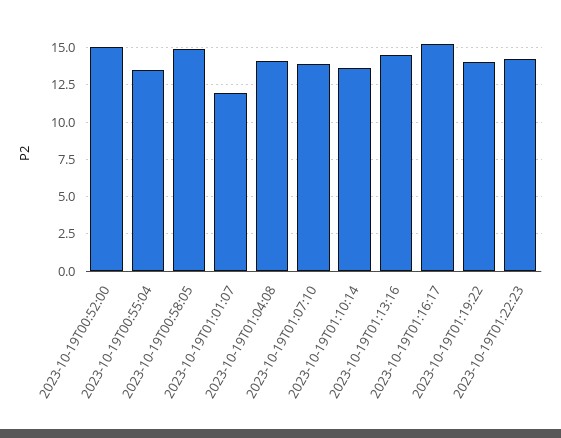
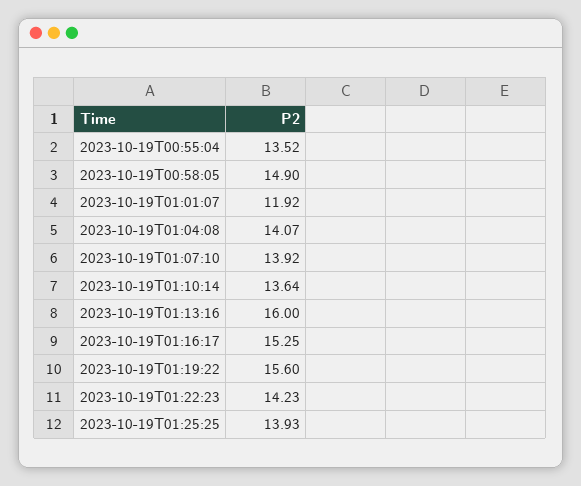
2023-10-19T00:52:00: 15 -> none
2023-10-19T01:13:16: 14.5 -> 16
2023-10-19T01:19:22: 14 -> 15.6
2023-10-19T01:25:25: none -> 13.93

